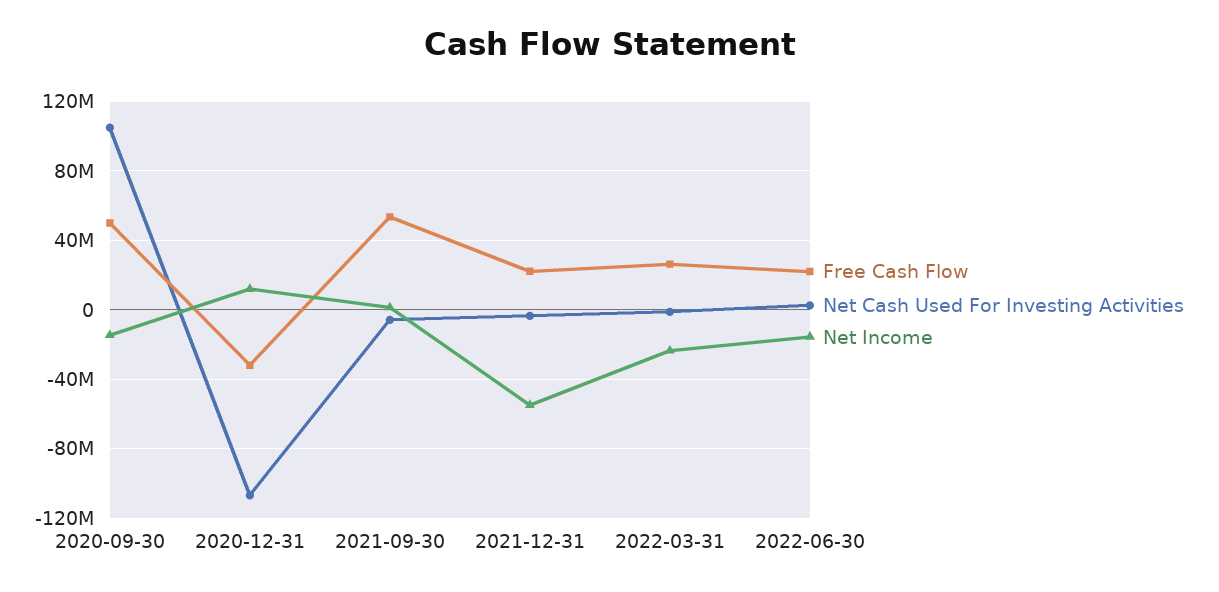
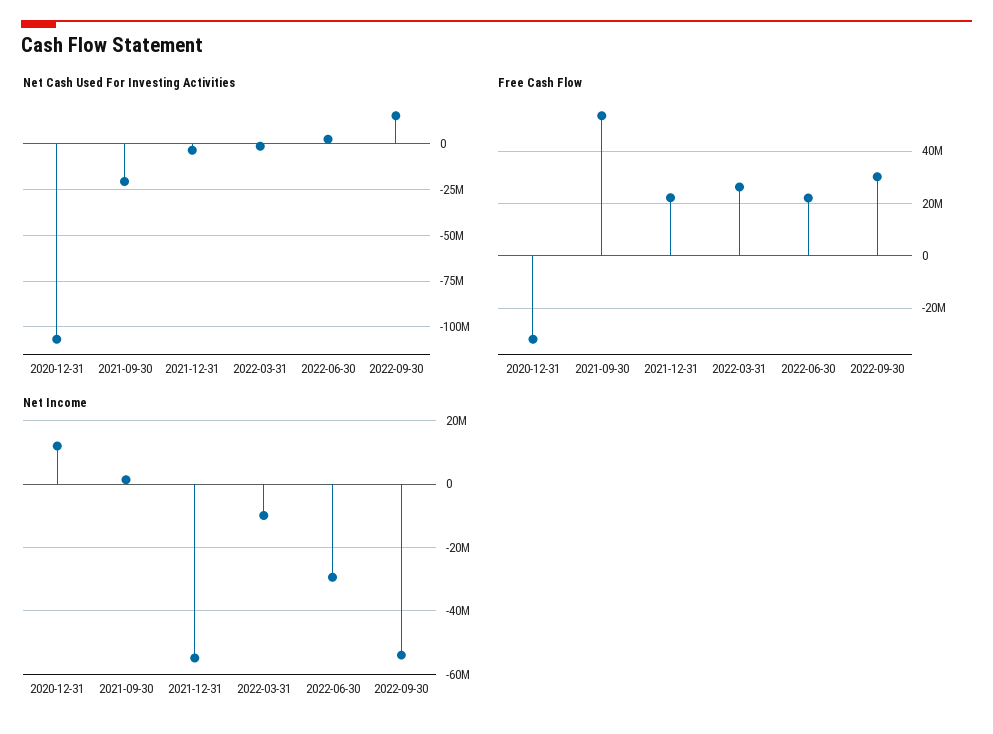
Free Cash Flow, 2020-09-30: 50000000 -> none
Net Cash Used For Investing Activities, 2020-09-30: 105000000 -> none
Net Income, 2020-09-30: -15000000 -> none
Net Cash Used For Investing Activities, 2021-09-30: -5000000 -> -20000000
Net Income, 2022-03-31: -25000000 -> -10000000
Net Income, 2022-06-30: -15000000 -> -30000000
Net Cash Used For Investing Activities, 2022-09-30: none -> 15000000
Free Cash Flow, 2022-09-30: none -> 30000000
Net Income, 2022-09-30: none -> -54000000

